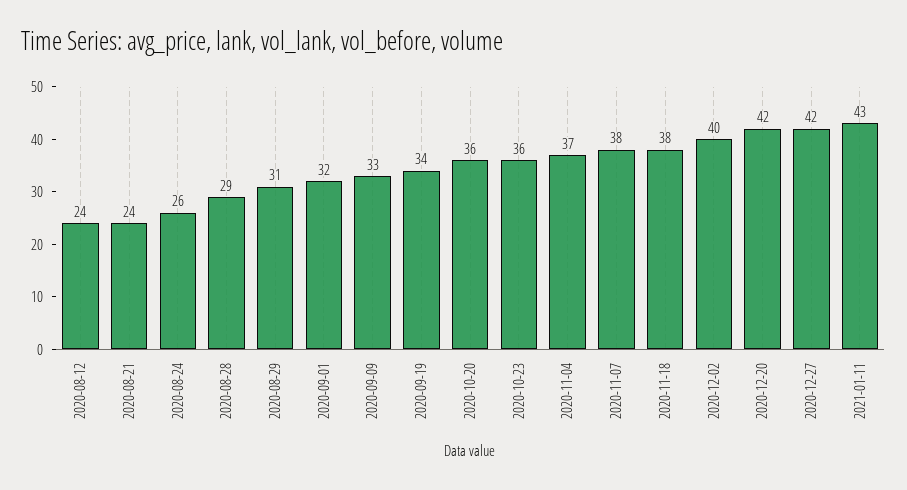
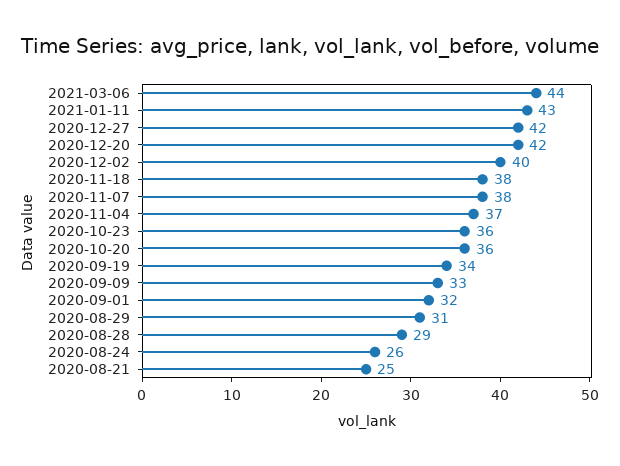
2020-08-12: 24 -> none
2020-08-21: 24 -> 25
2021-03-06: none -> 44

